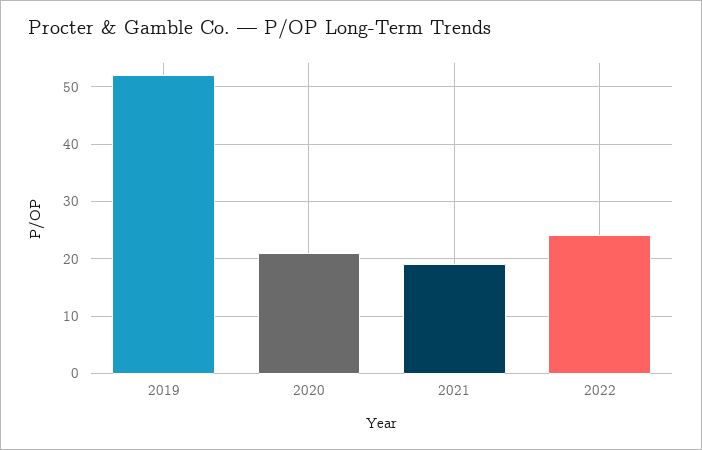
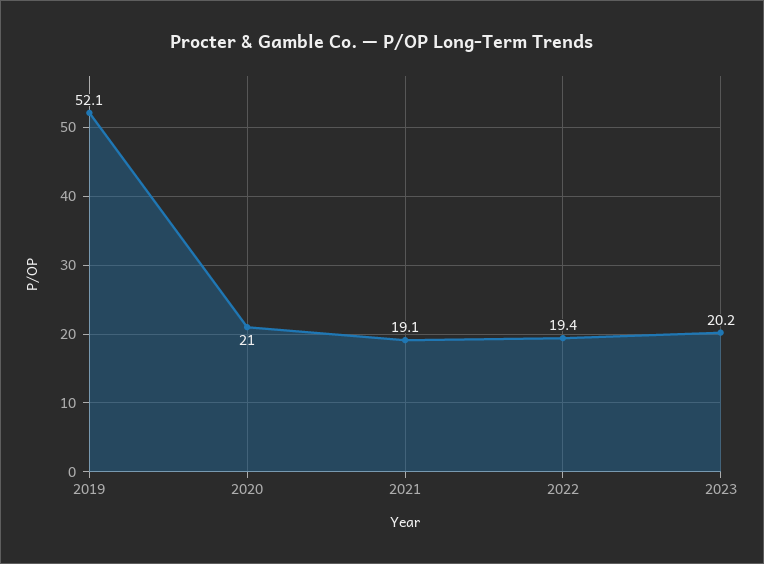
2022: 24 -> 19.4
2023: none -> 20.2

